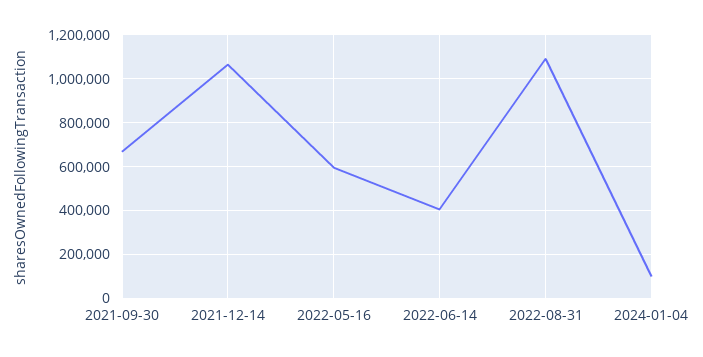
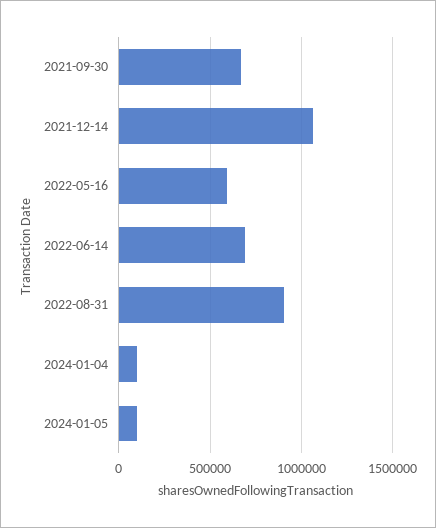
2022-06-14: 400000 -> 700000
2022-08-31: 1100000 -> 900000
2024-01-05: none -> 100000

